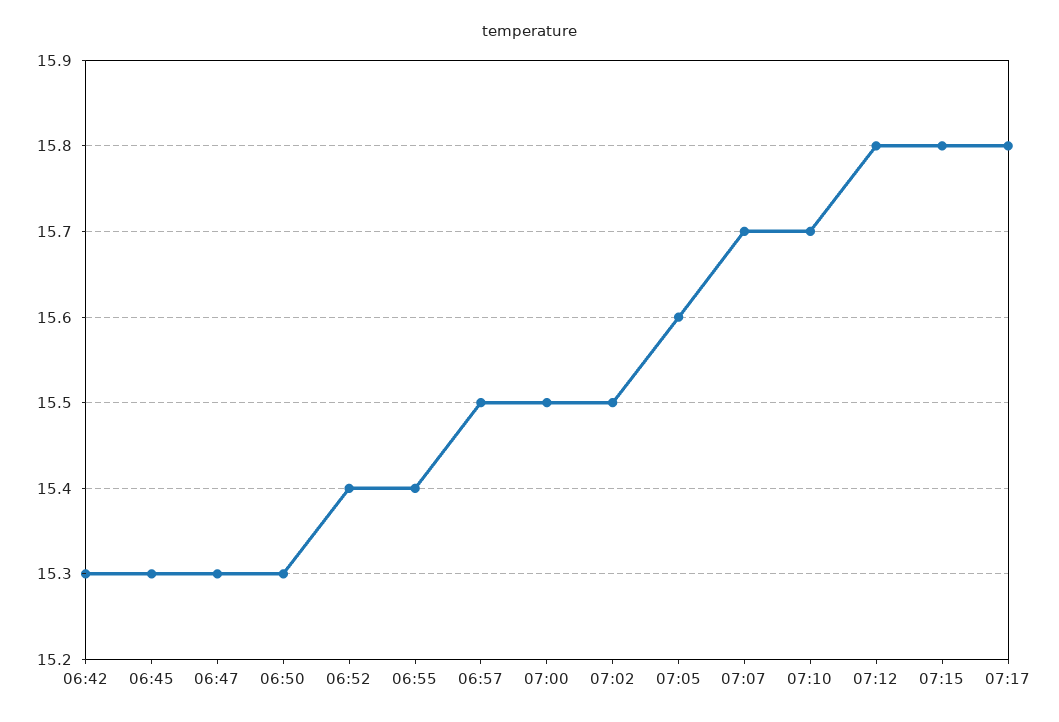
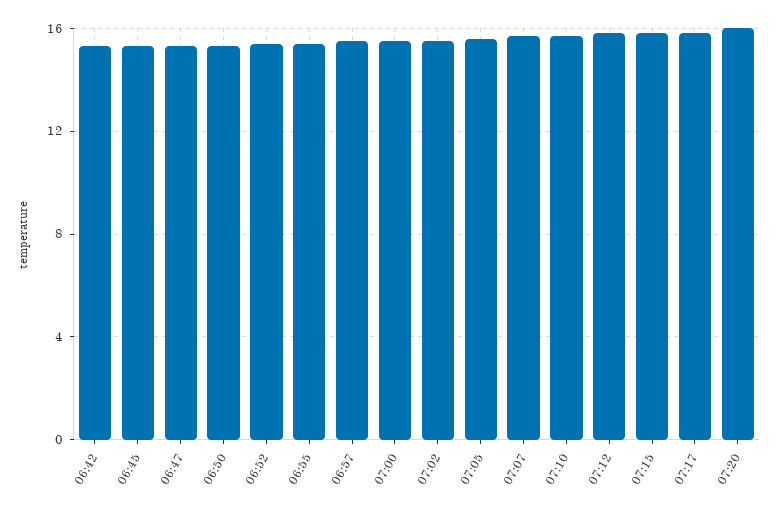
07:20: none -> 16

